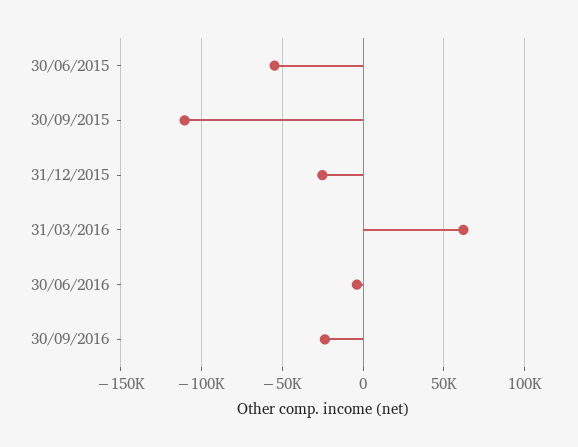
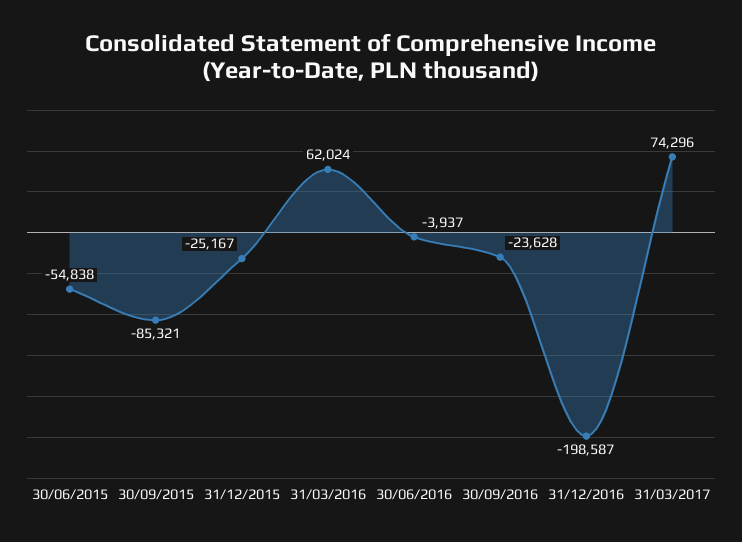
30/09/2015: -110000 -> -85321
31/12/2016: none -> -198587
31/03/2017: none -> 74296

